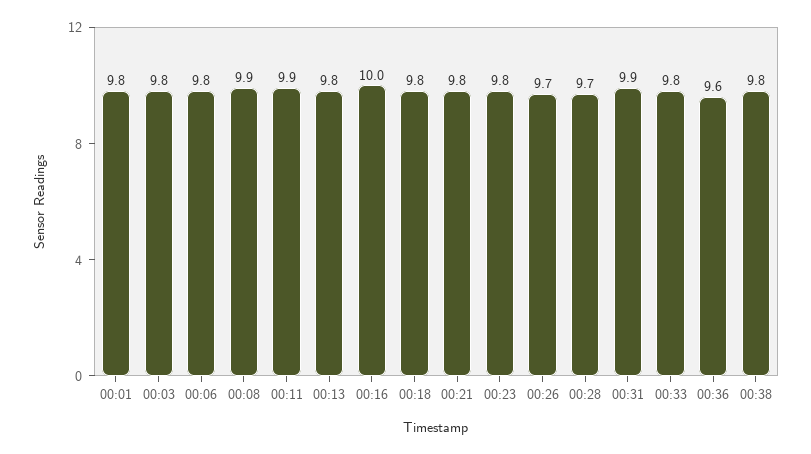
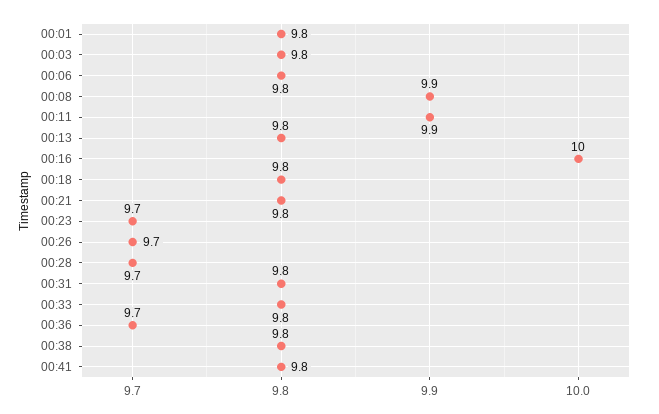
00:23: 9.8 -> 9.7
00:31: 9.9 -> 9.8
00:36: 9.6 -> 9.7
00:41: none -> 9.8

